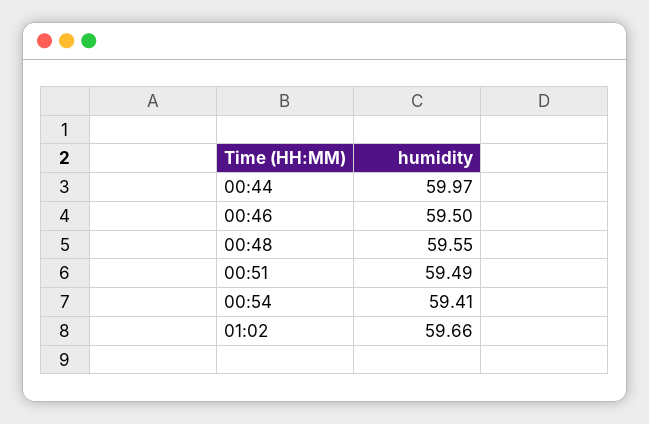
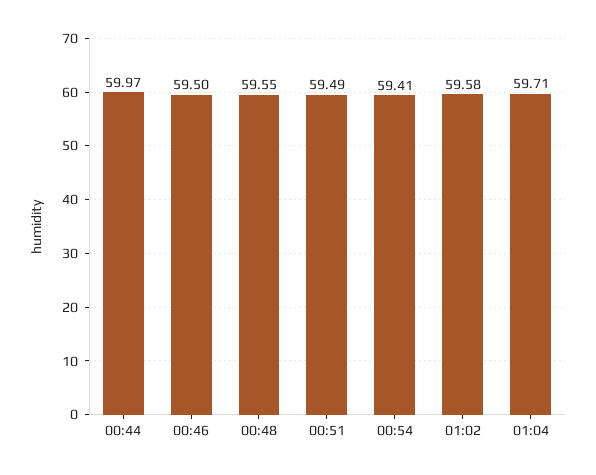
01:02: 59.66 -> 59.58
01:04: none -> 59.71

